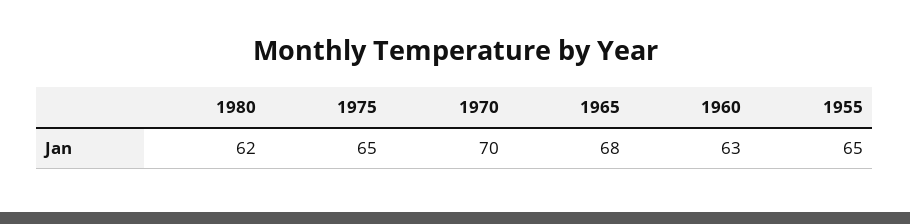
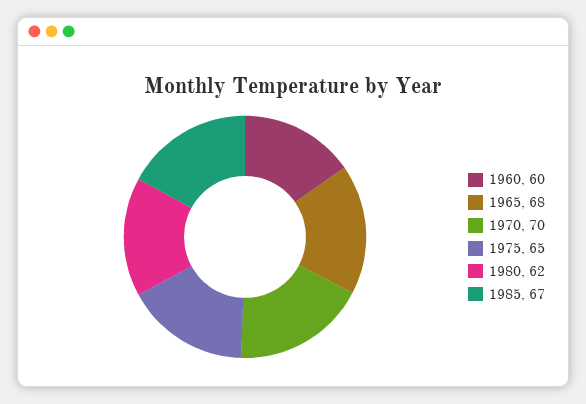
1960: 63 -> 60
1955: 65 -> none
1985: none -> 67

